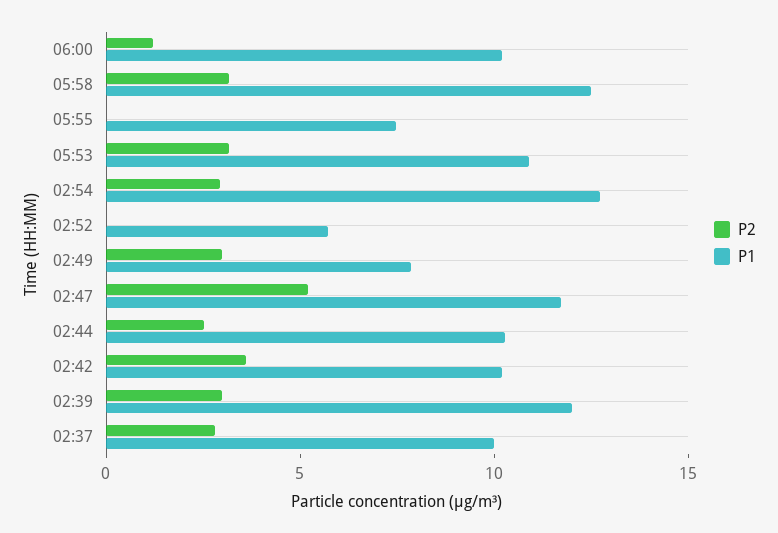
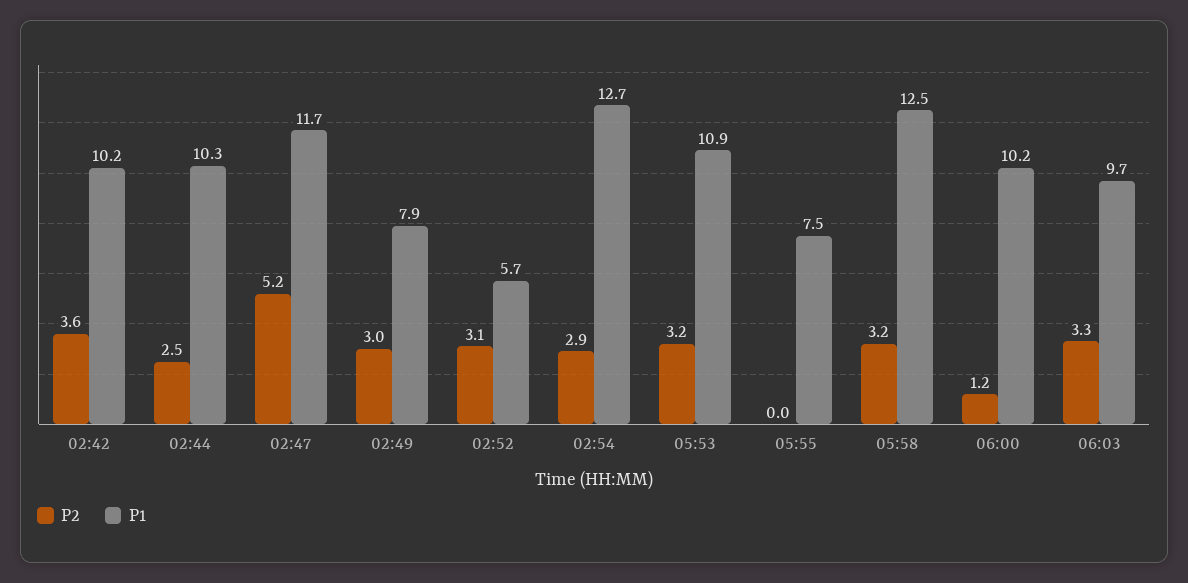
P2, 02:52: 0 -> 3.1
P2, 02:39: 3 -> none
P1, 02:39: 12 -> none
P2, 02:37: 3 -> none
P1, 02:37: 10 -> none
P2, 06:03: none -> 3.3
P1, 06:03: none -> 9.7

